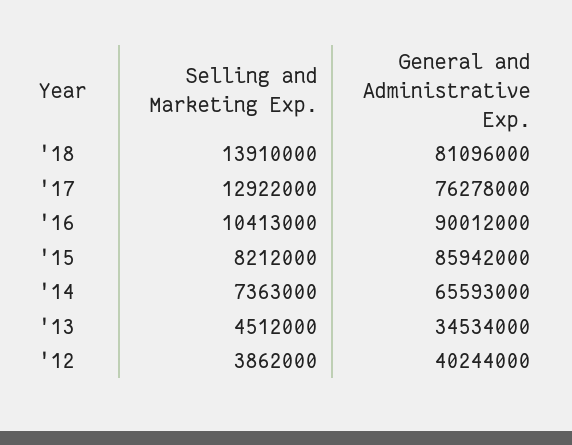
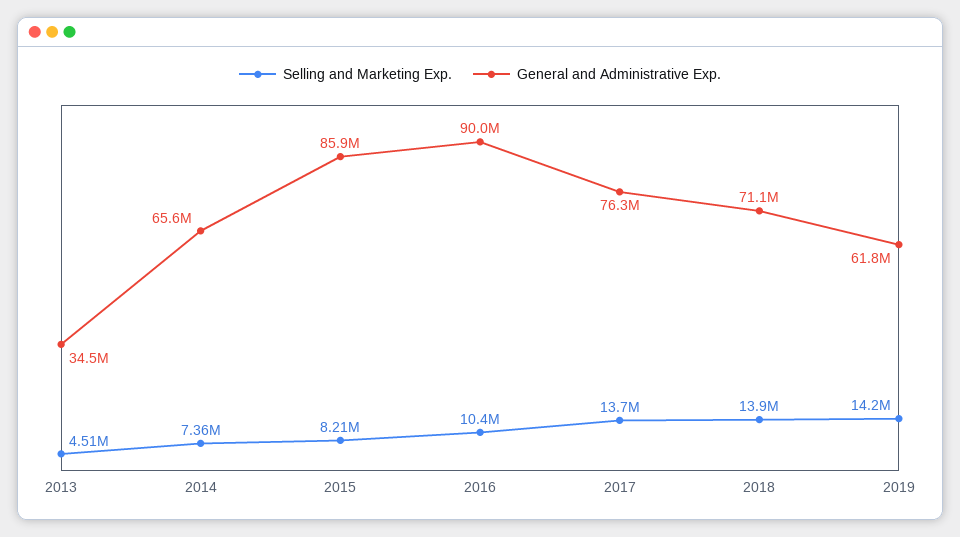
General and Administrative Exp., '18: 81096000 -> 71100000
Selling and Marketing Exp., '17: 12922000 -> 13700000
Selling and Marketing Exp., '12: 3862000 -> none
General and Administrative Exp., '12: 40244000 -> none
Selling and Marketing Exp., 2019: none -> 14200000
General and Administrative Exp., 2019: none -> 61800000

